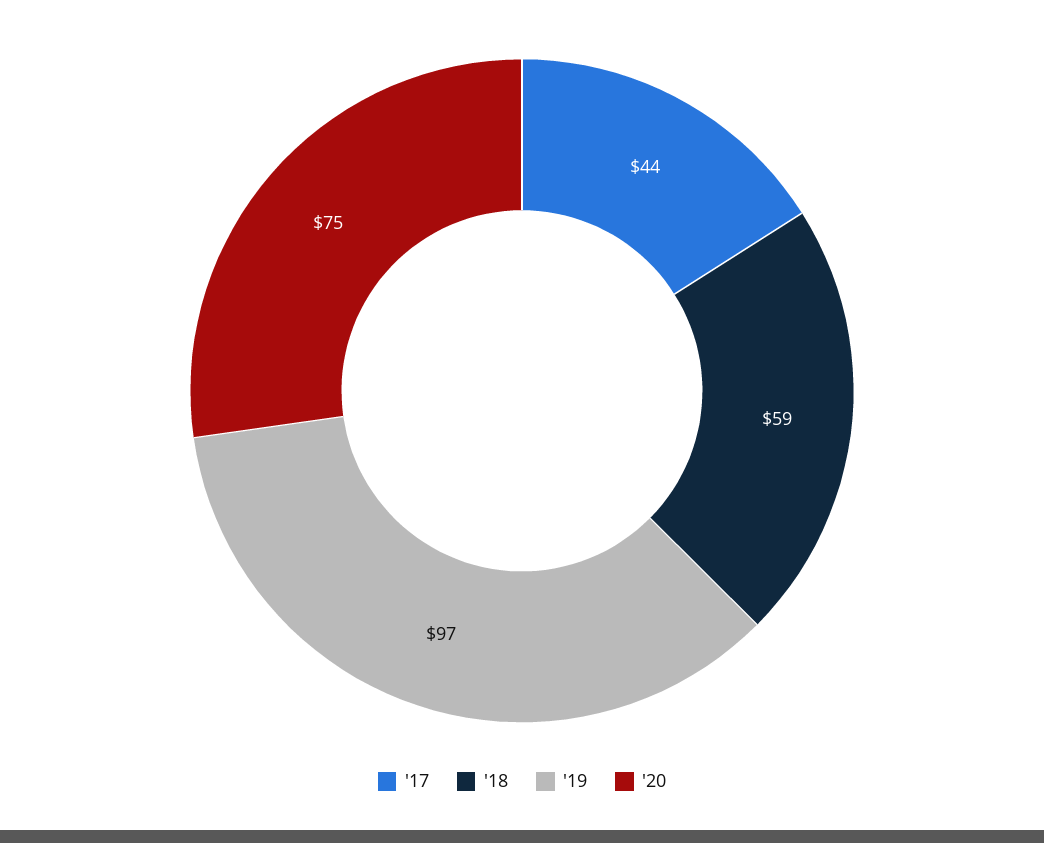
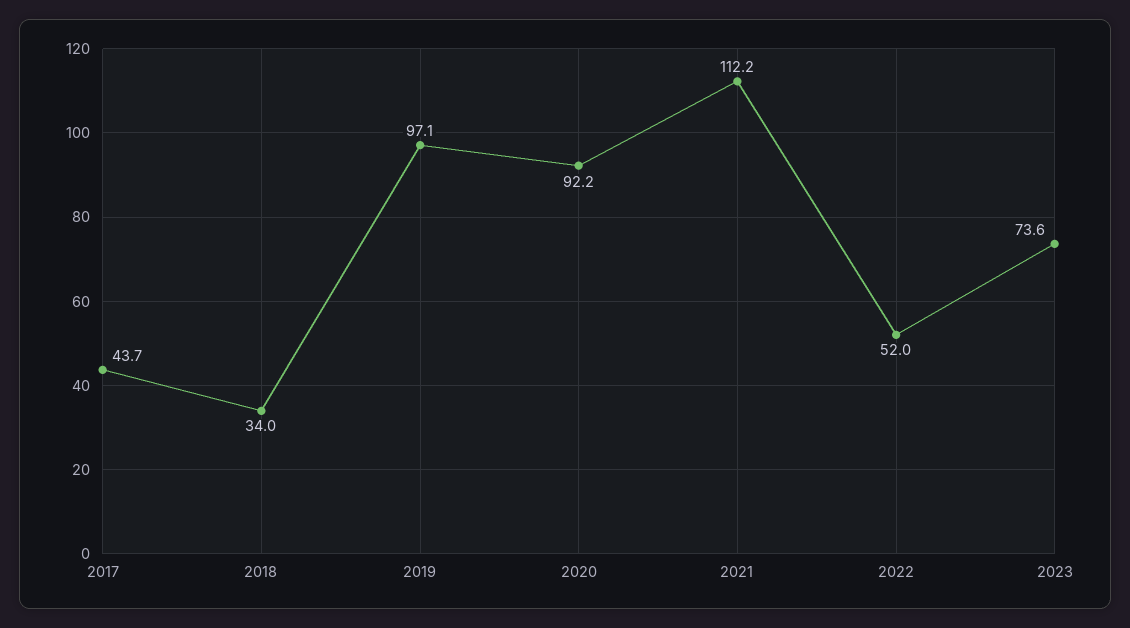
'18: 59 -> 34
'20: 75 -> 92.2
2021: none -> 112.2
2022: none -> 52
2023: none -> 73.6

